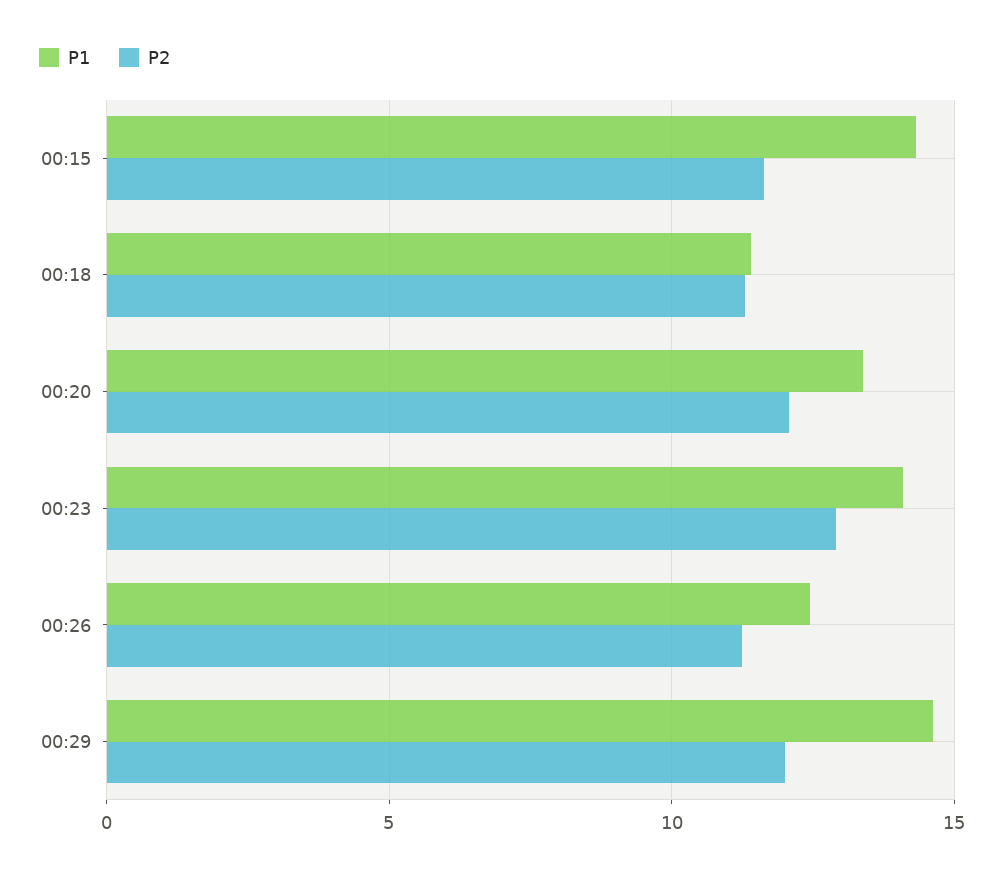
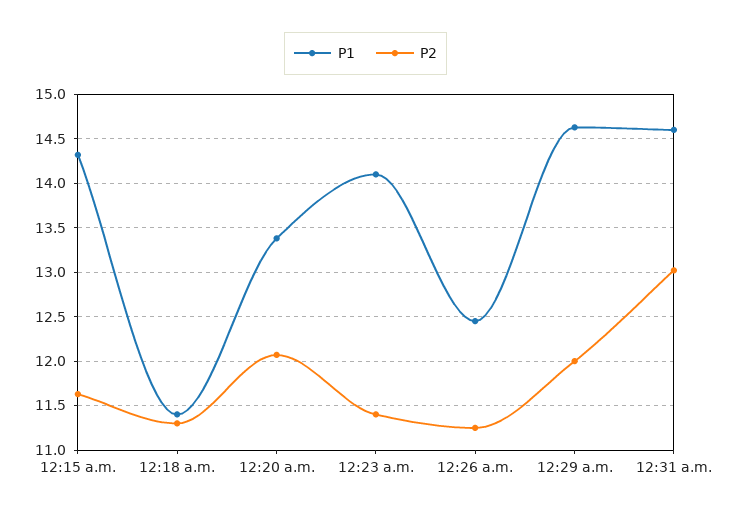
P2, 00:23: 13 -> 11.4
P1, 12:31 a.m.: none -> 14.6
P2, 12:31 a.m.: none -> 13

